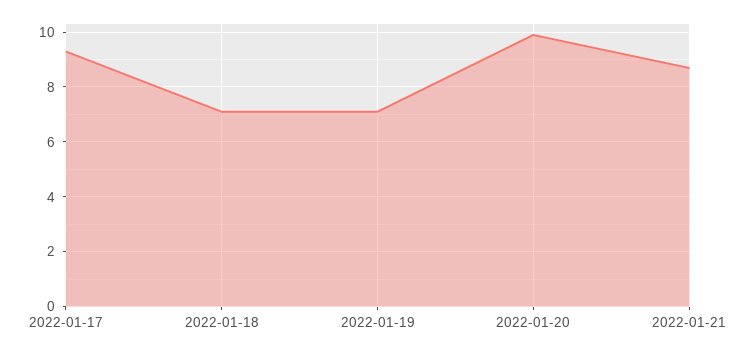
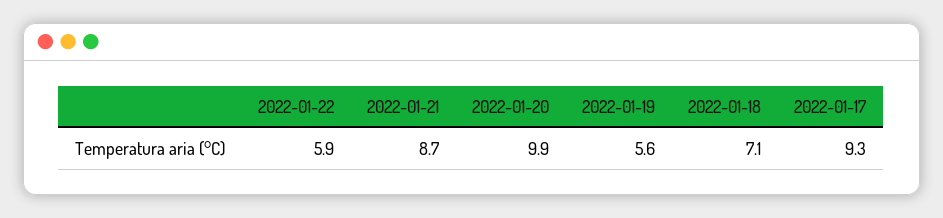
2022-01-19: 7 -> 5.6
2022-01-22: none -> 5.9

